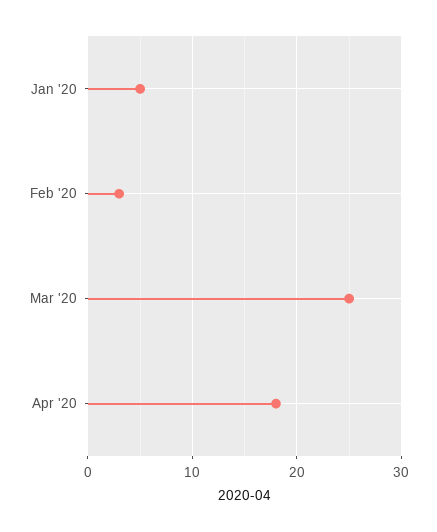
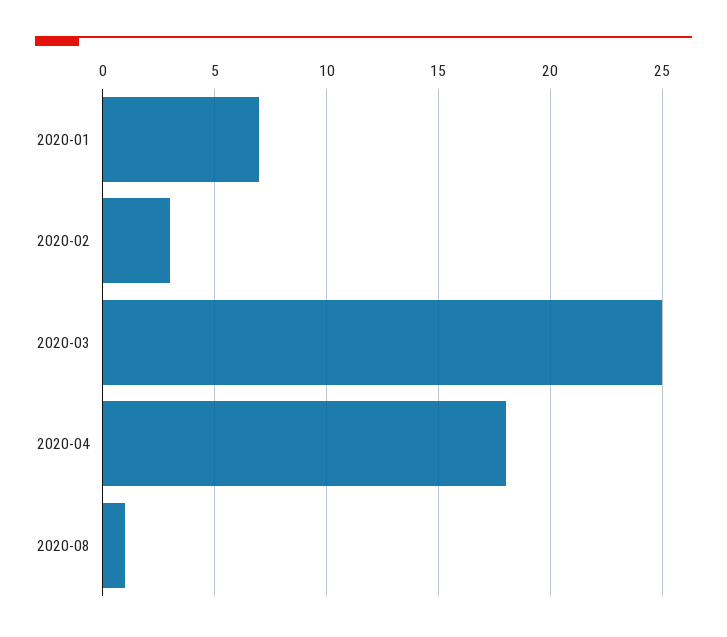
Jan '20: 5 -> 7
2020-08: none -> 1

